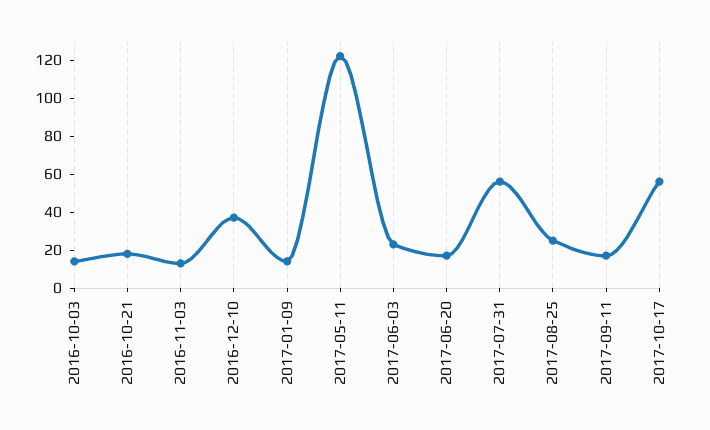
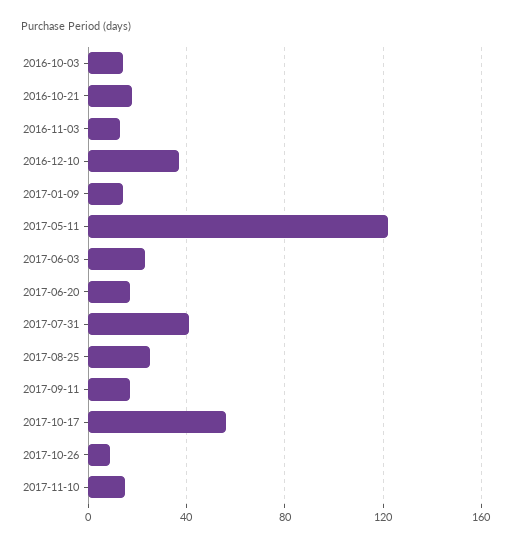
2017-07-31: 55 -> 40
2017-10-26: none -> 10
2017-11-10: none -> 15

